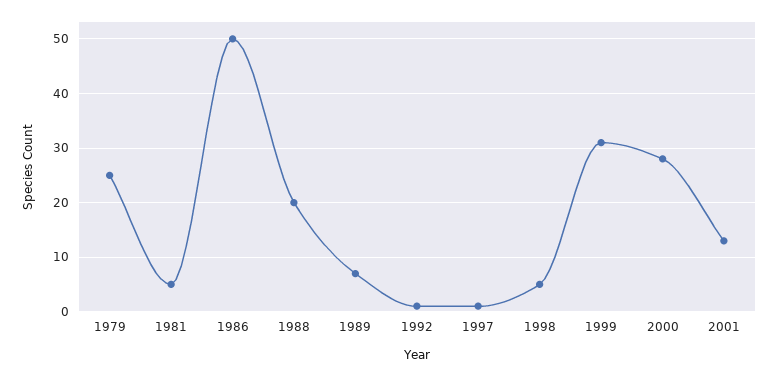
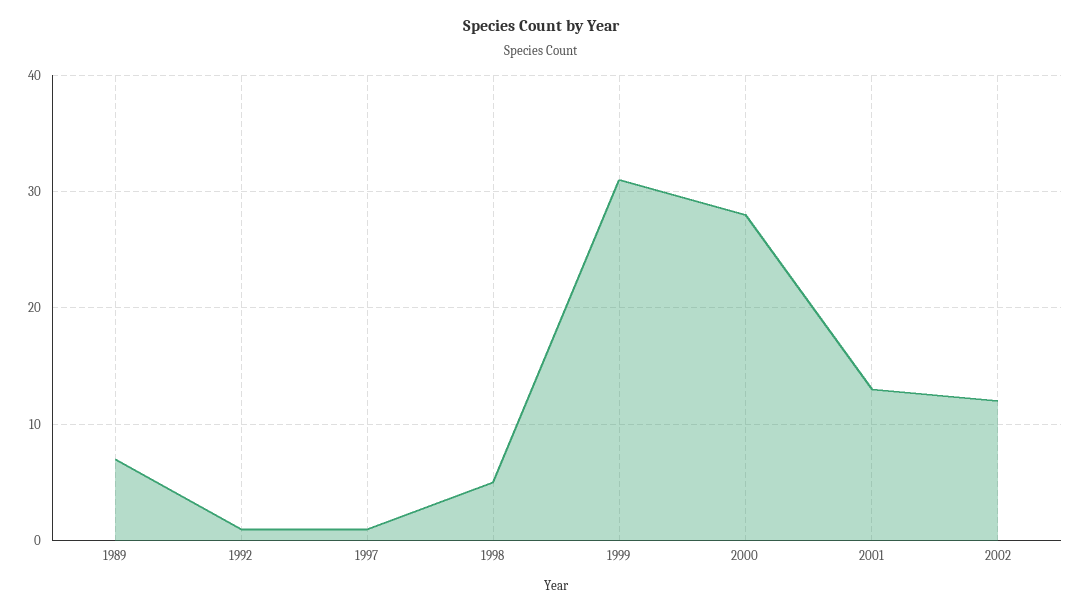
1979: 25 -> none
1981: 5 -> none
1986: 50 -> none
1988: 20 -> none
2002: none -> 12

